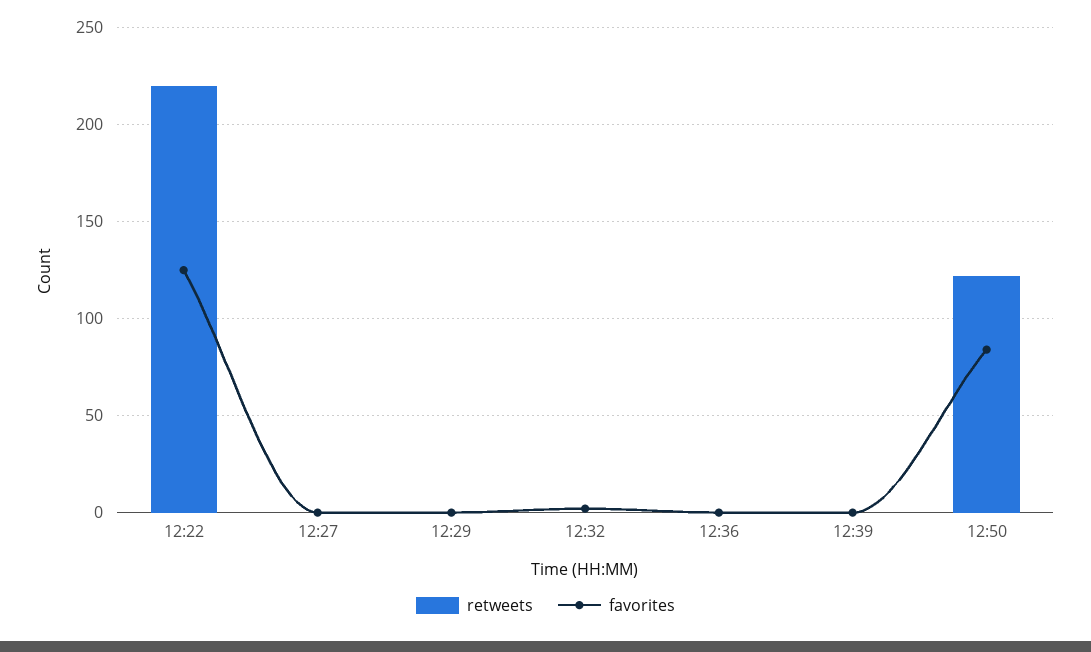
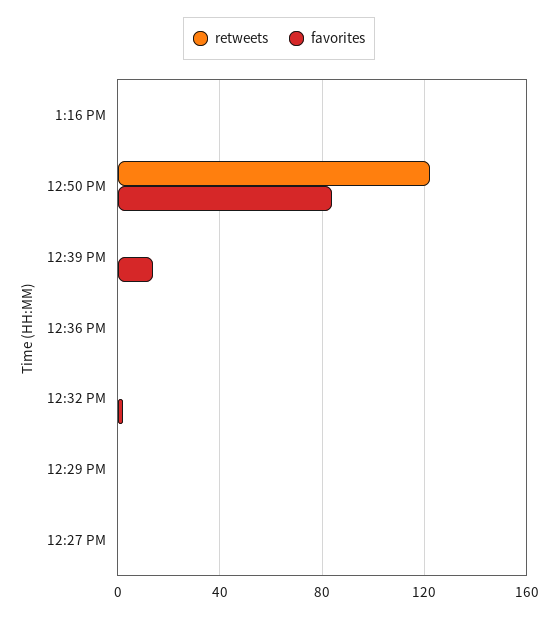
retweets, 12:22: 220 -> none
favorites, 12:22: 125 -> none
favorites, 12:39: 0 -> 15
retweets, 1:16 PM: none -> 0
favorites, 1:16 PM: none -> 0

